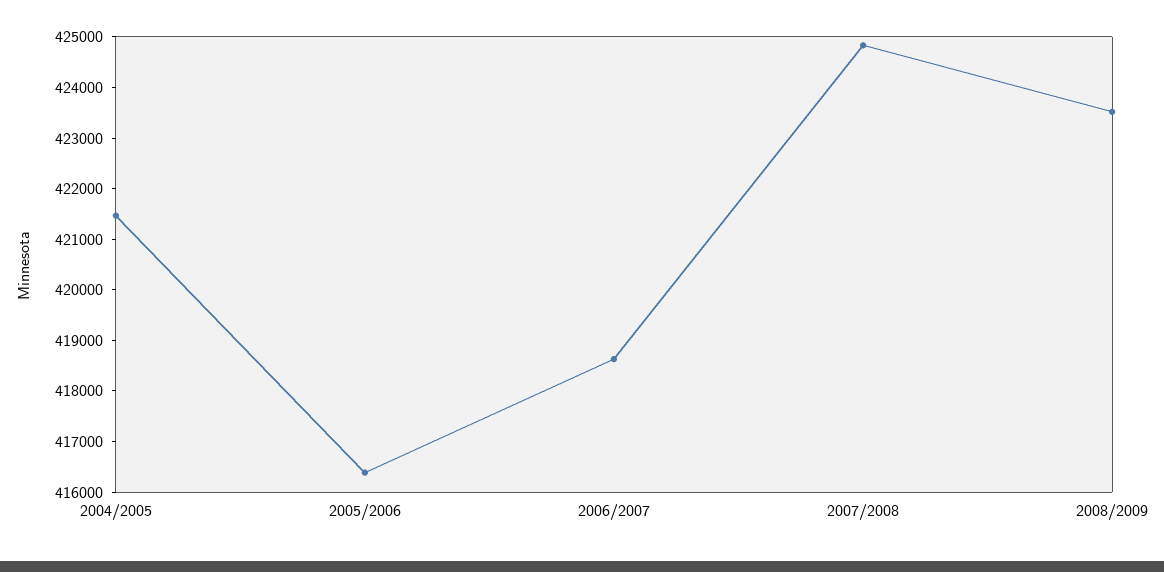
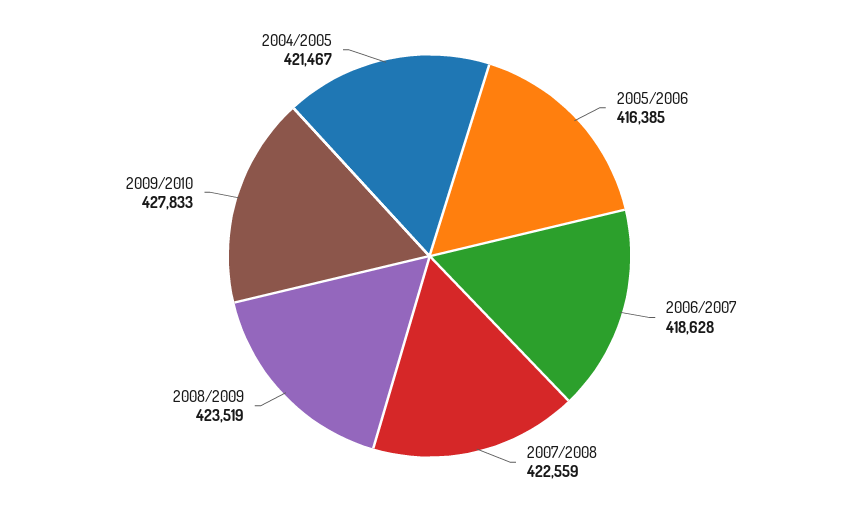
2007/2008: 424800 -> 422559
2009/2010: none -> 427833

